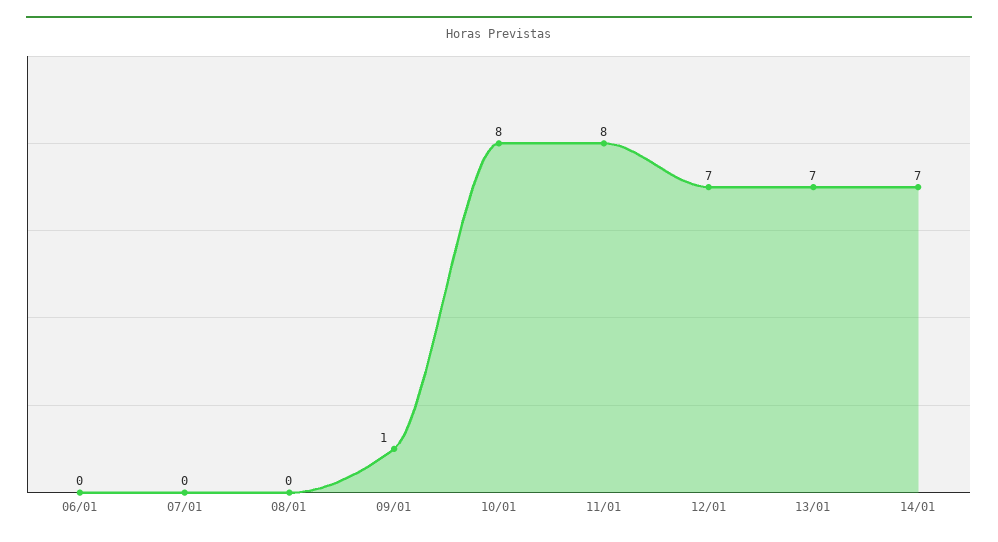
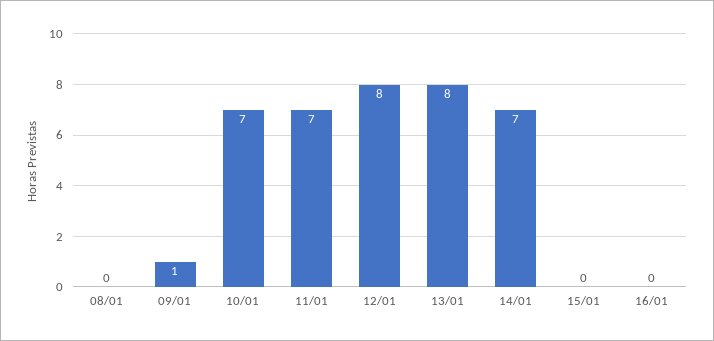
06/01: 0 -> none
07/01: 0 -> none
10/01: 8 -> 7
11/01: 8 -> 7
12/01: 7 -> 8
13/01: 7 -> 8
15/01: none -> 0
16/01: none -> 0

